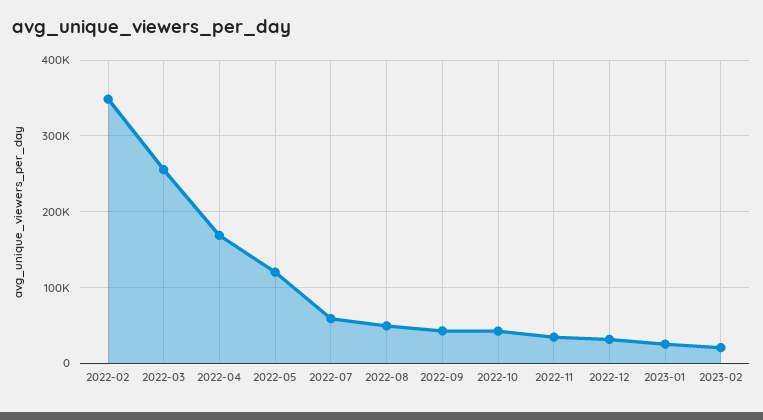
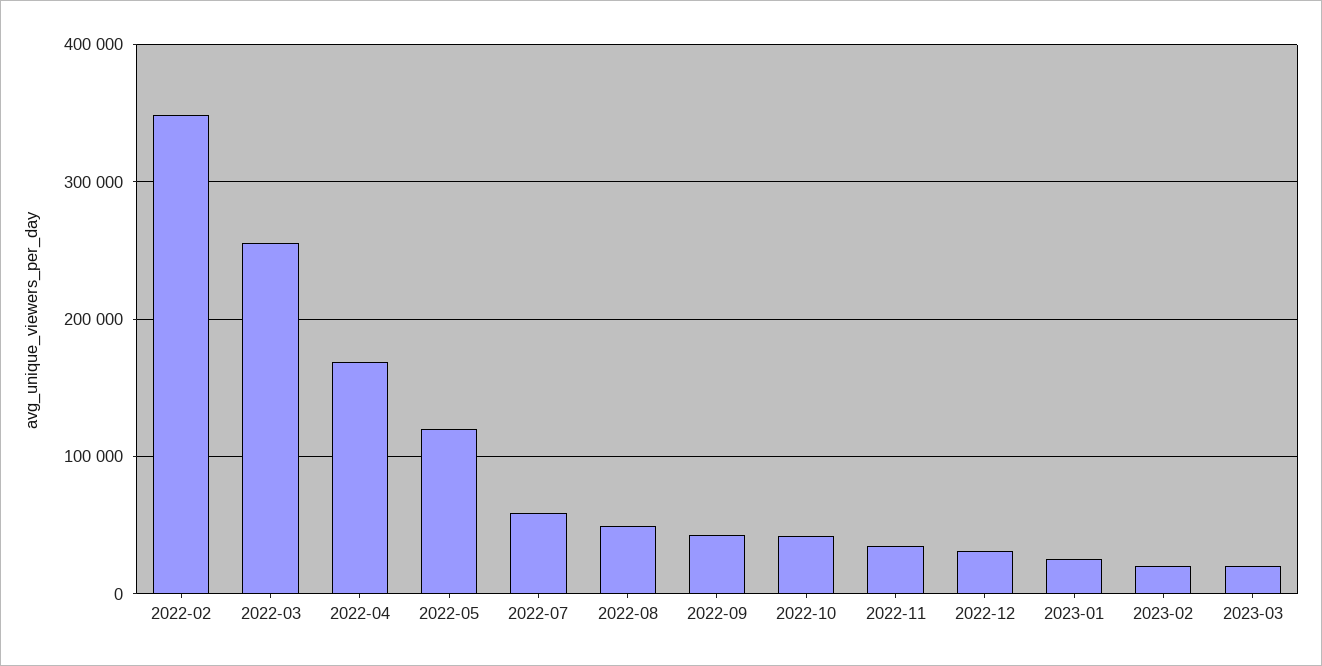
2023-03: none -> 20000

